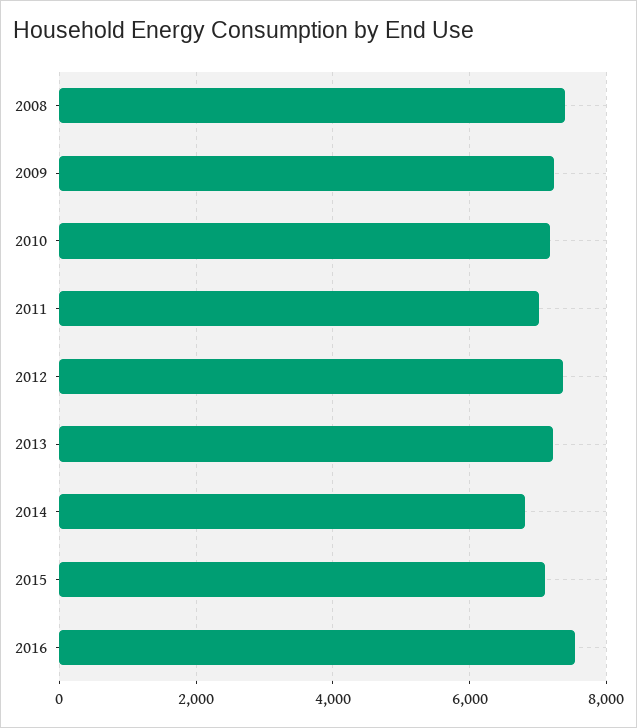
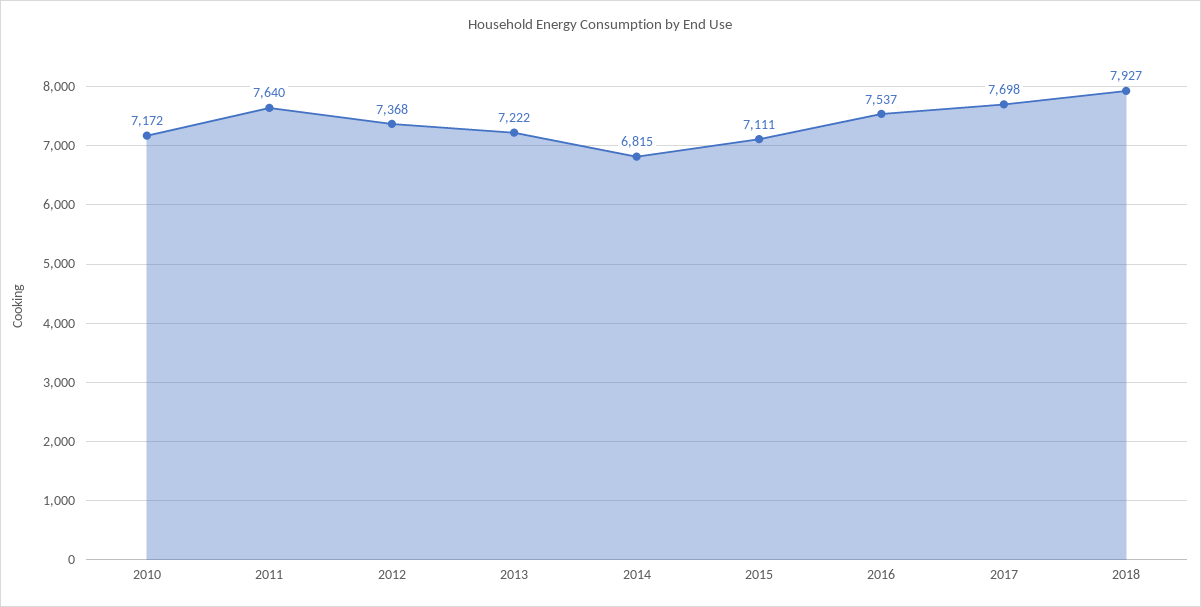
2008: 7400 -> none
2009: 7200 -> none
2011: 7000 -> 7640
2017: none -> 7698
2018: none -> 7927

